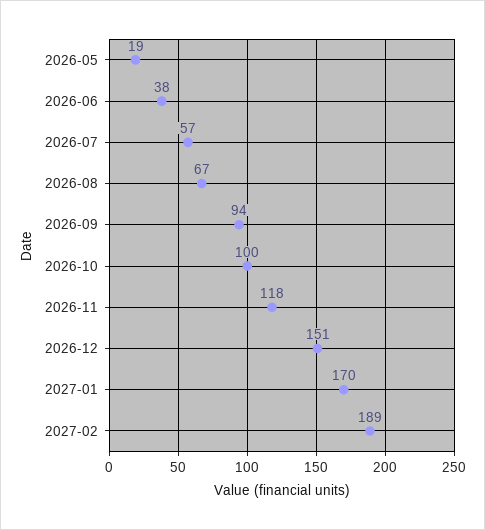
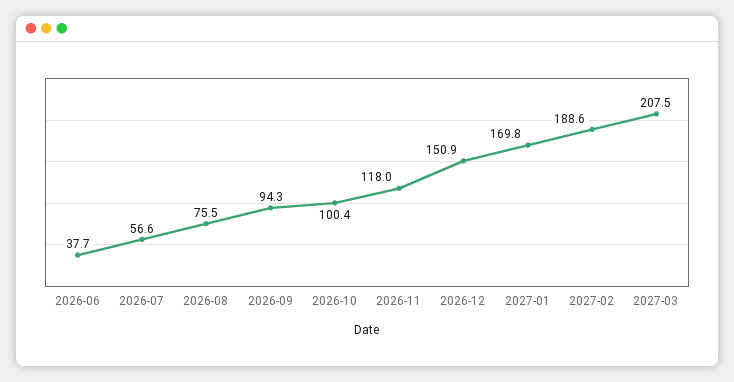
2026-05: 19 -> none
2026-08: 67 -> 75.5
2027-03: none -> 207.5

